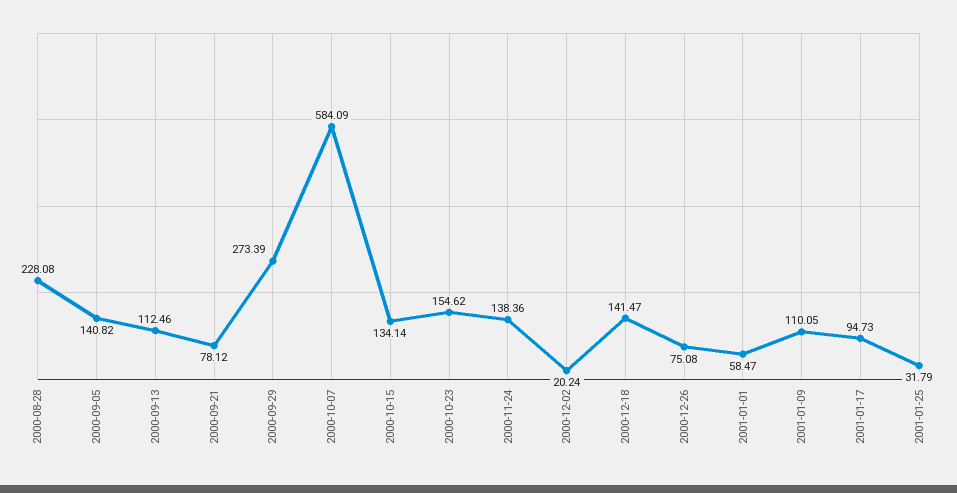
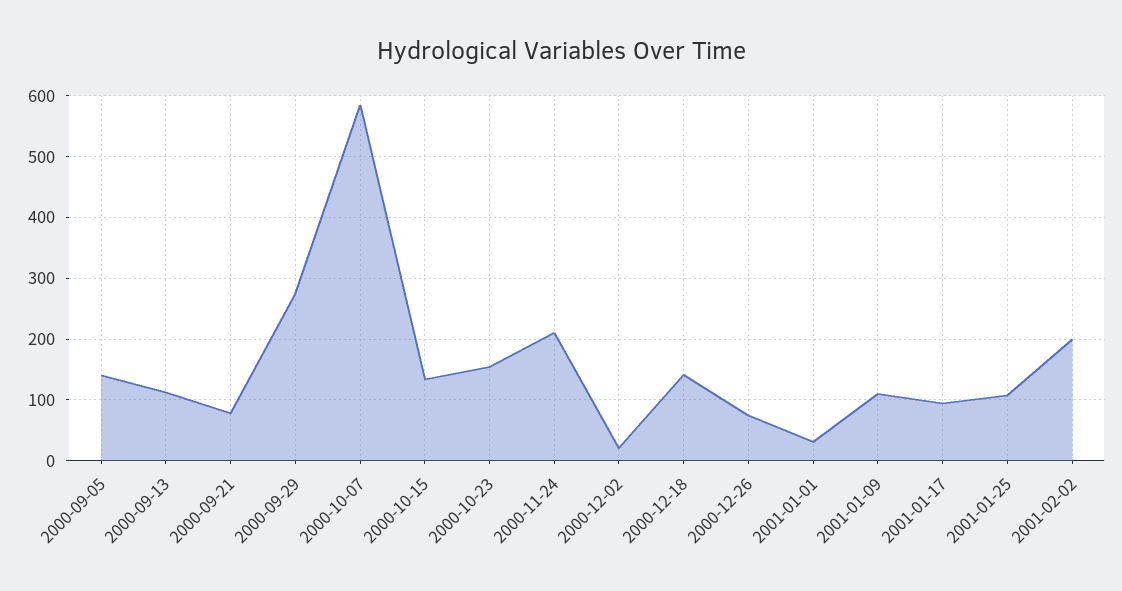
2000-08-28: 228.08 -> none
2000-11-24: 138.36 -> 210
2001-01-01: 58.47 -> 30
2001-01-25: 31.79 -> 110
2001-02-02: none -> 200

